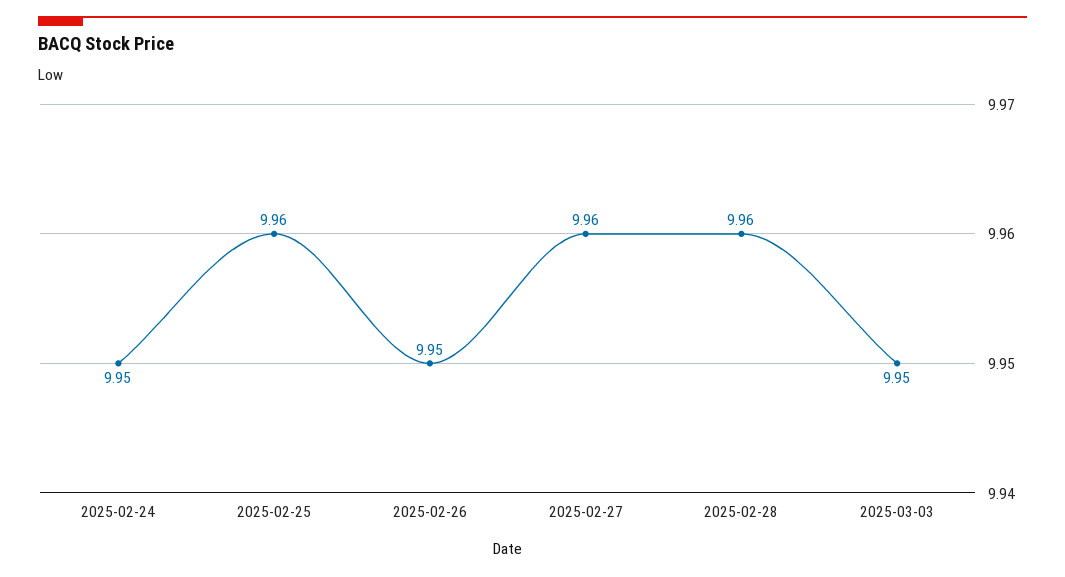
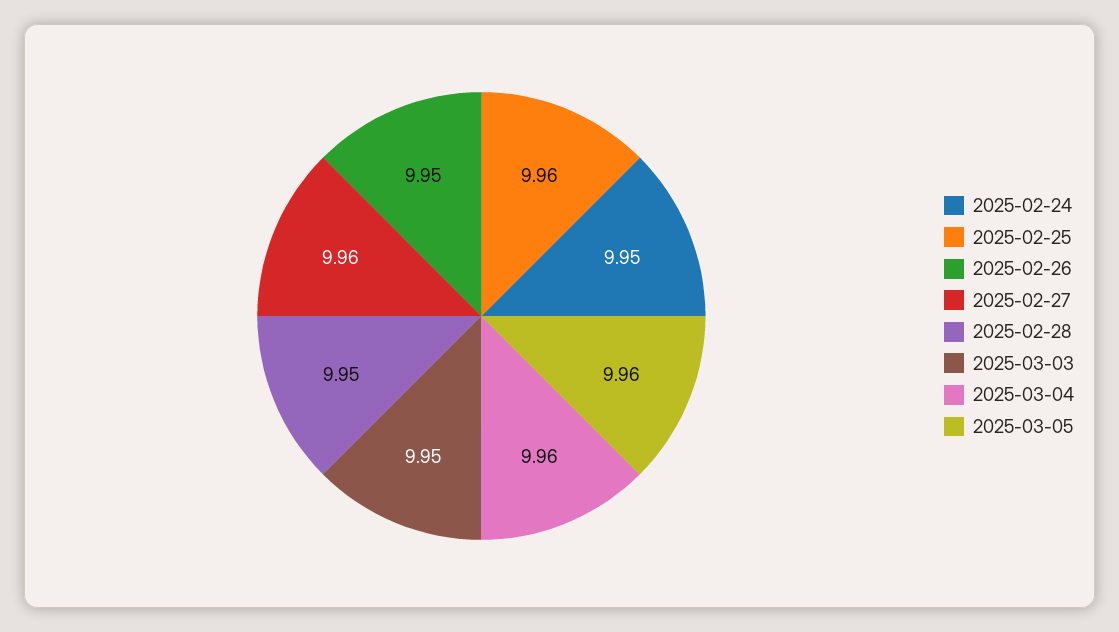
2025-02-28: 9.96 -> 9.95
2025-03-04: none -> 9.96
2025-03-05: none -> 9.96

